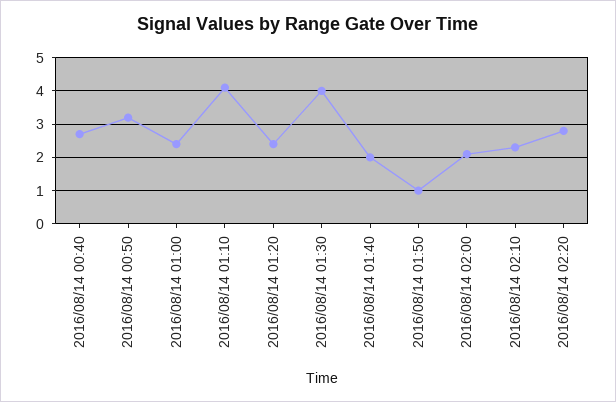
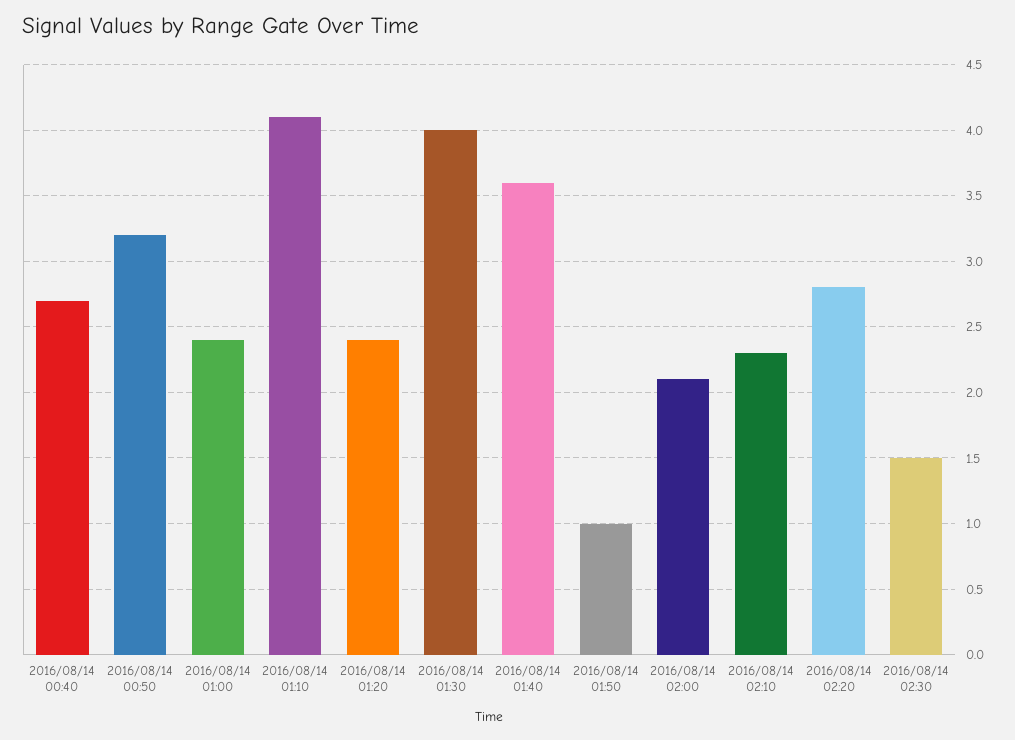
2016/08/14 01:40: 2 -> 3.6
2016/08/14 02:30: none -> 1.5

